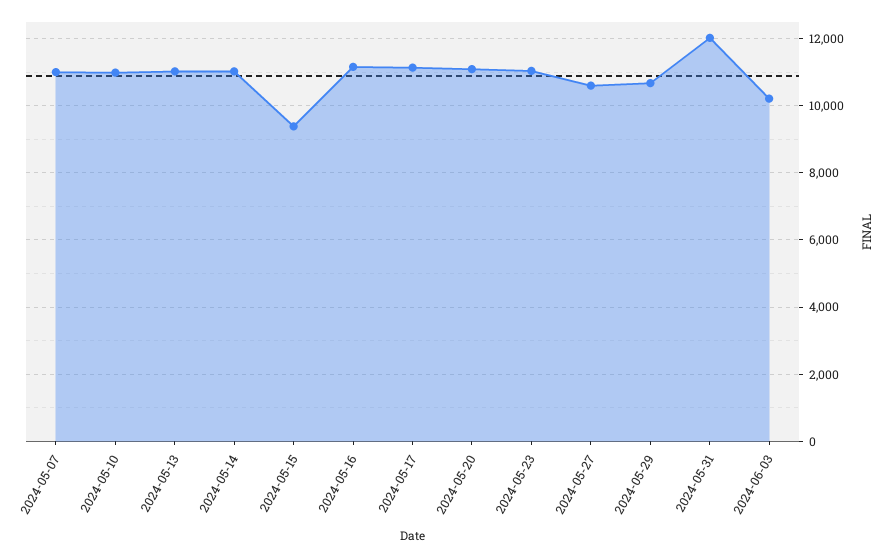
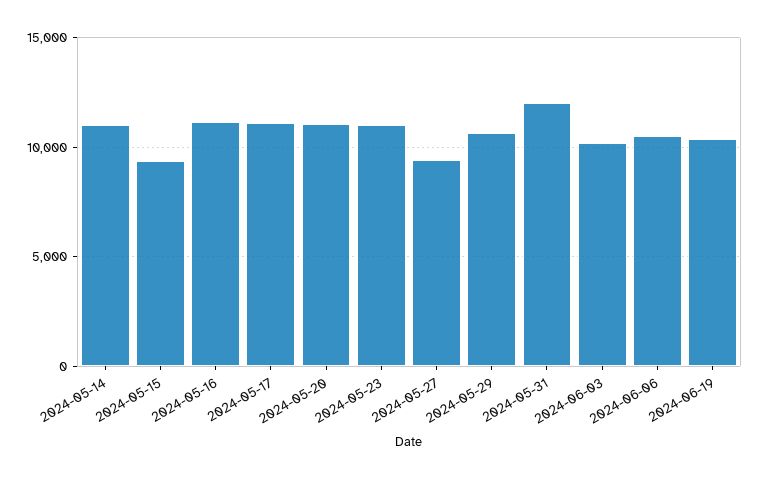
2024-05-07: 11000 -> none
2024-05-10: 11000 -> none
2024-05-13: 11000 -> none
2024-05-27: 10600 -> 9500
2024-06-06: none -> 10500
2024-06-19: none -> 10500

